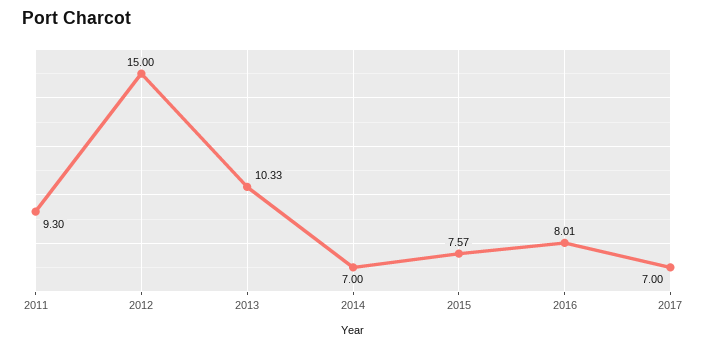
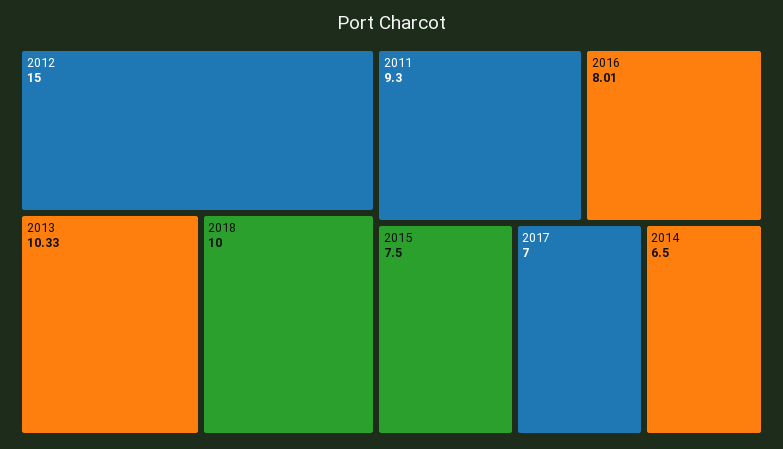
2014: 7 -> 6.5
2015: 7.57 -> 7.5
2018: none -> 10

